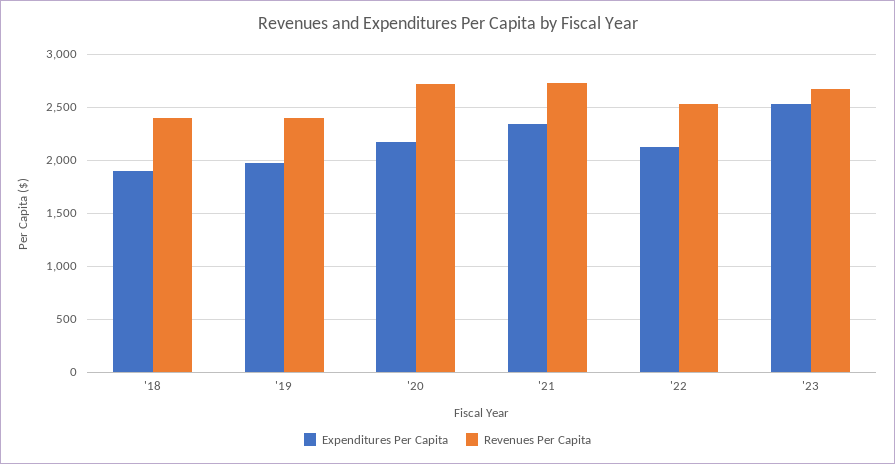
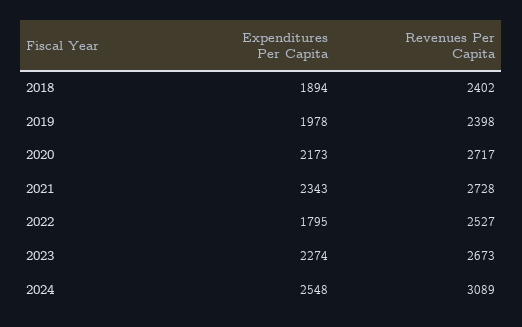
Expenditures Per Capita, '22: 2100 -> 1795
Expenditures Per Capita, '23: 2500 -> 2274
Expenditures Per Capita, 2024: none -> 2548
Revenues Per Capita, 2024: none -> 3089

